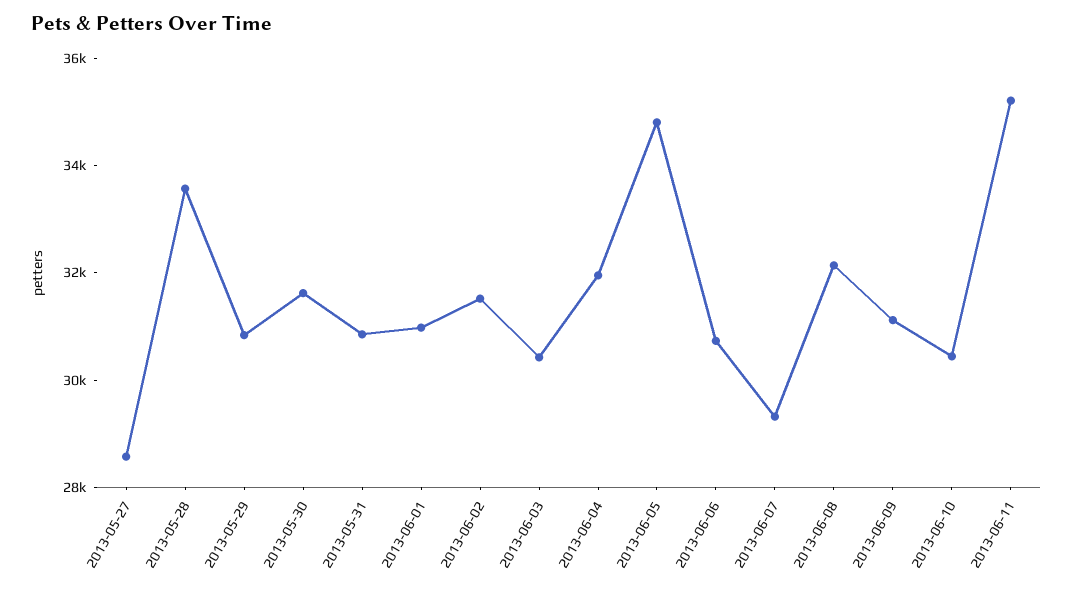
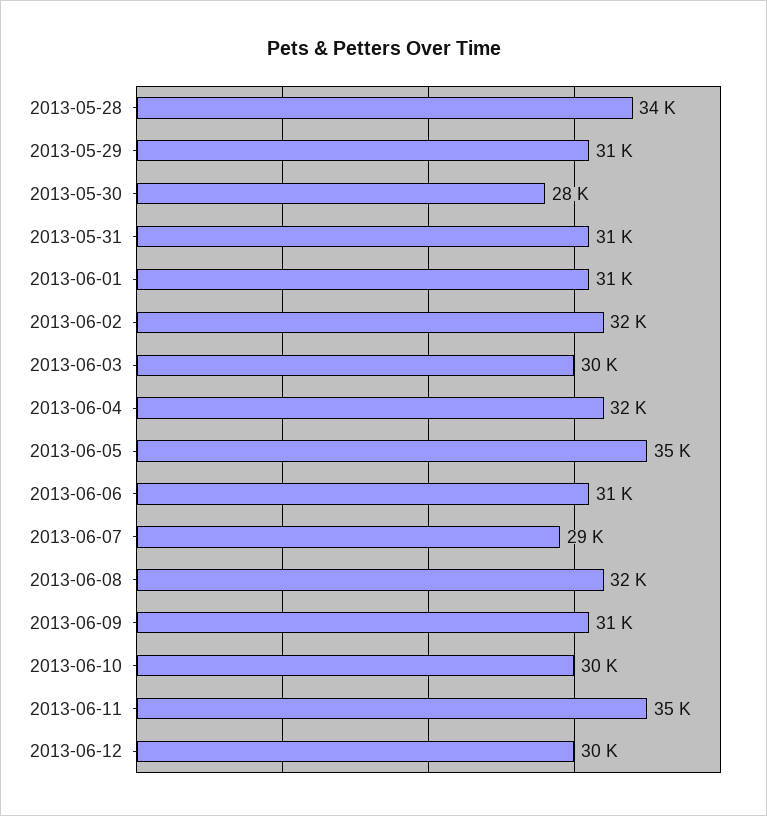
2013-05-27: 28500 -> none
2013-05-30: 31500 -> 28000
2013-06-12: none -> 30000

